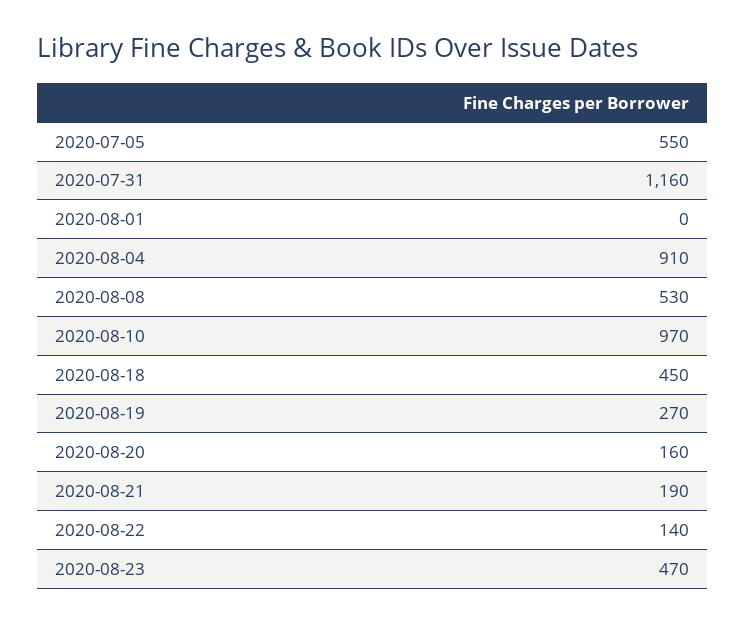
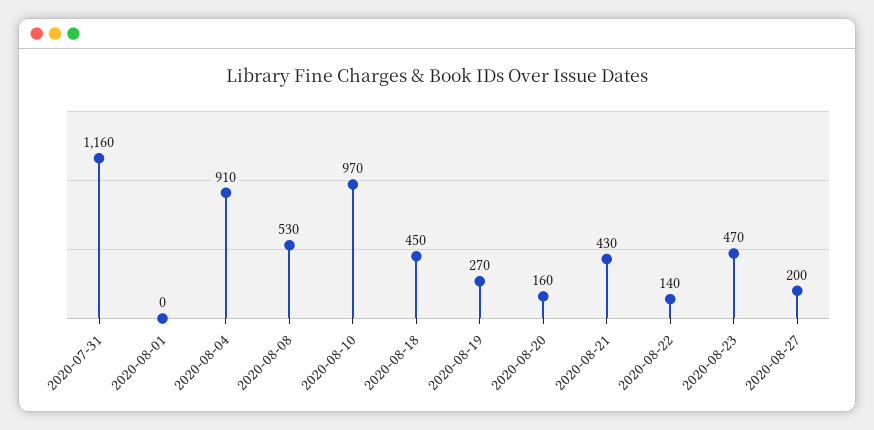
2020-07-05: 550 -> none
2020-08-21: 190 -> 430
2020-08-27: none -> 200

